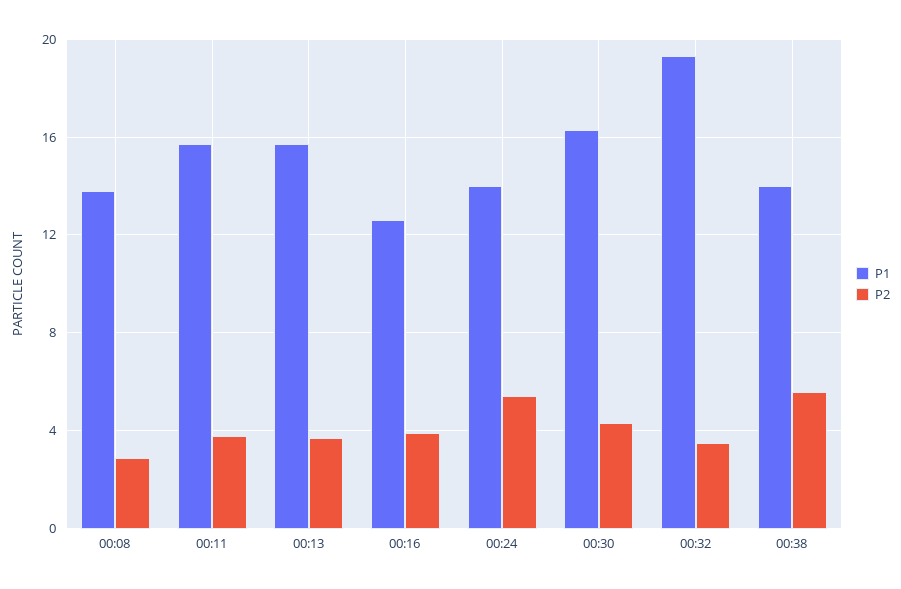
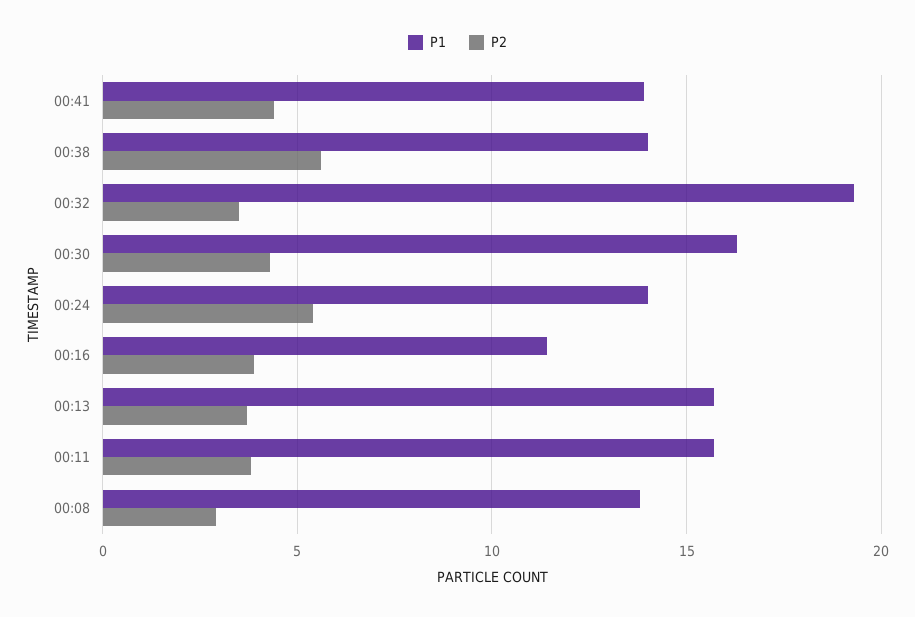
P1, 00:16: 12.5 -> 11.5
P1, 00:41: none -> 14
P2, 00:41: none -> 4.5

